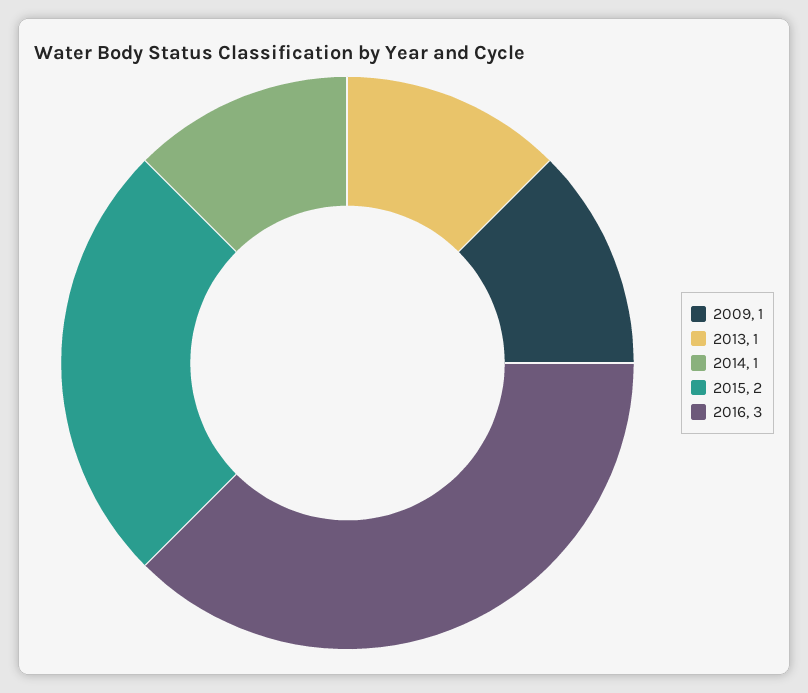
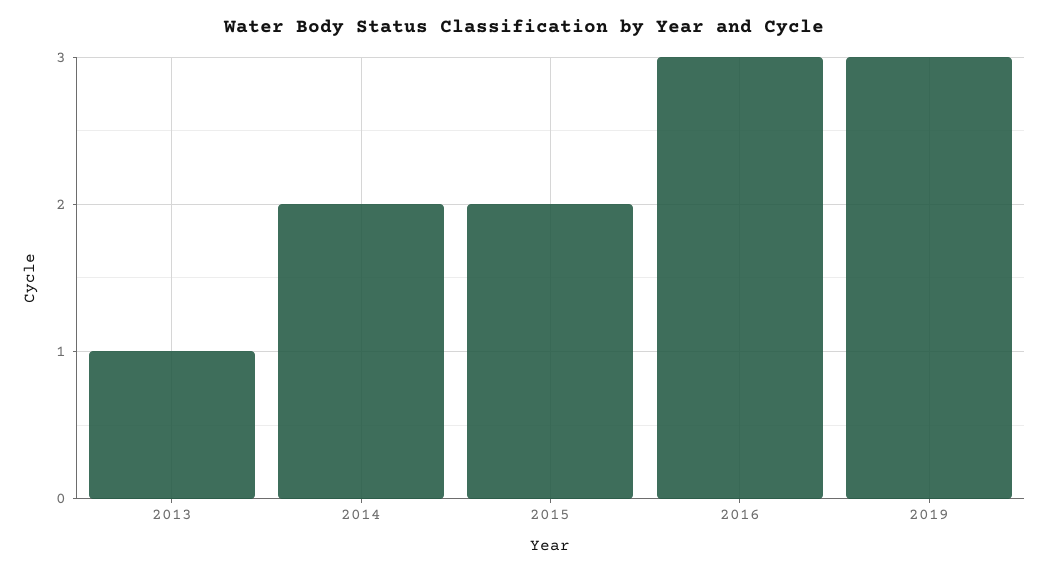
2009: 1 -> none
2014: 1 -> 2
2019: none -> 3

